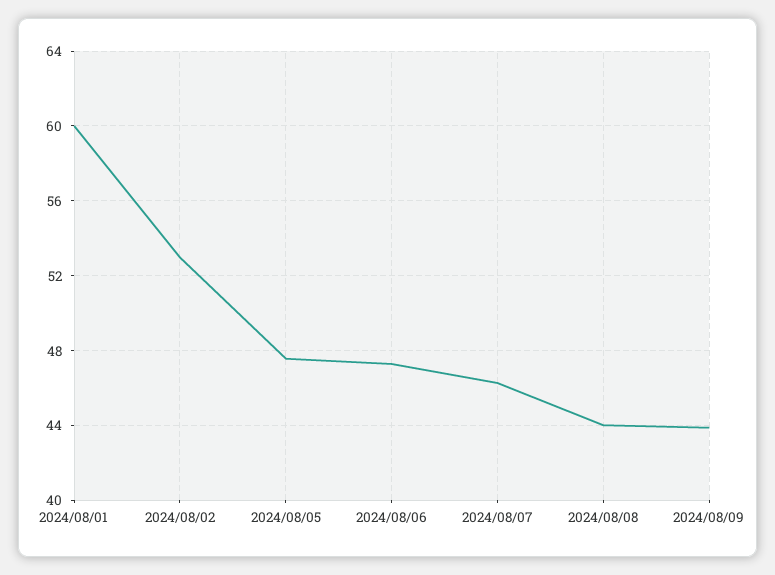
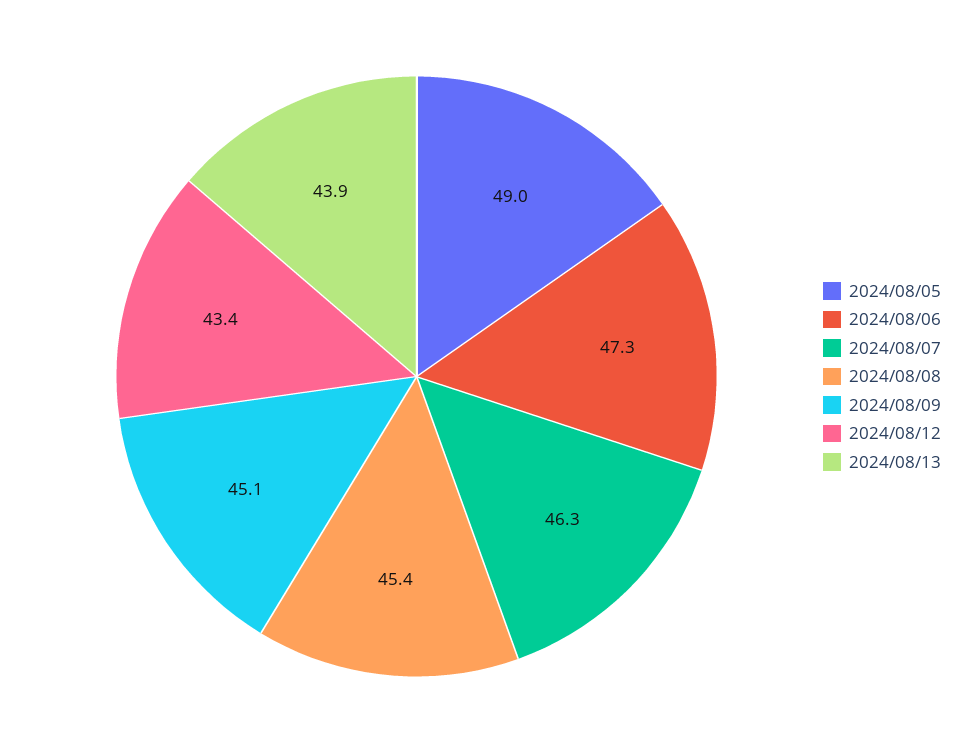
2024/08/01: 60 -> none
2024/08/02: 53 -> none
2024/08/05: 47.5 -> 49
2024/08/08: 44 -> 45.4
2024/08/09: 44 -> 45.1
2024/08/12: none -> 43.4
2024/08/13: none -> 43.9

